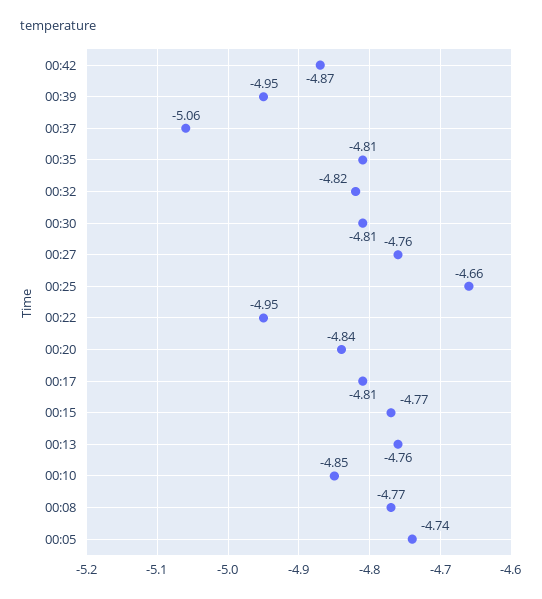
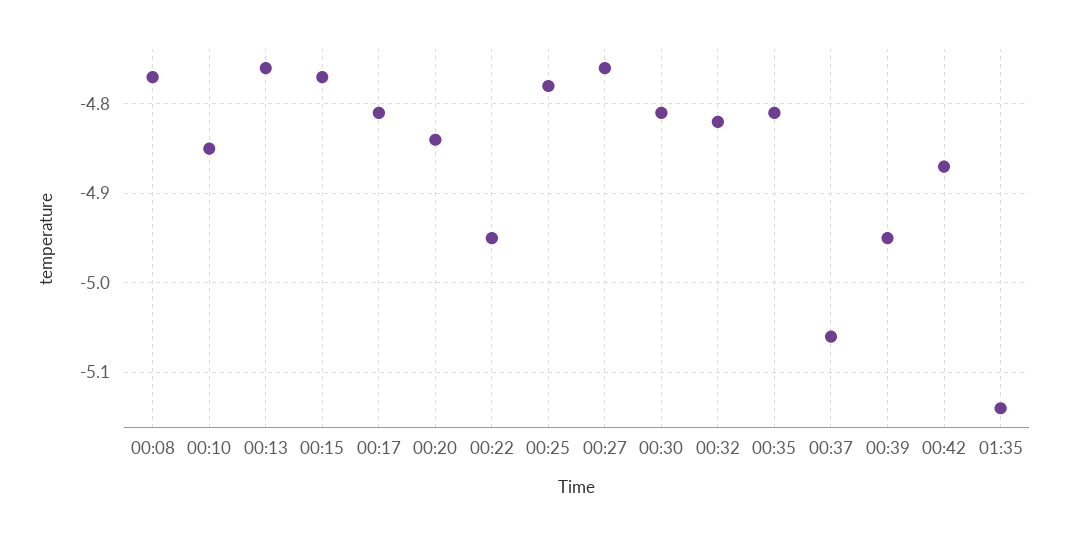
00:25: -4.66 -> -4.78
00:05: -4.74 -> none
01:35: none -> -5.14

